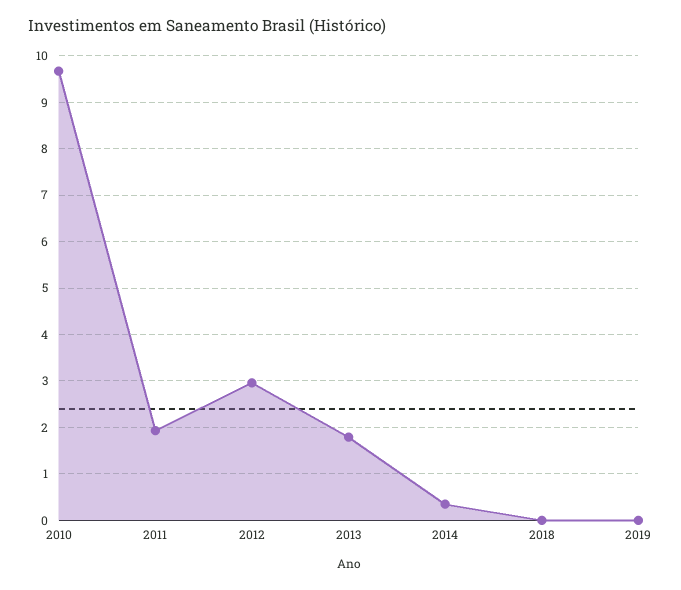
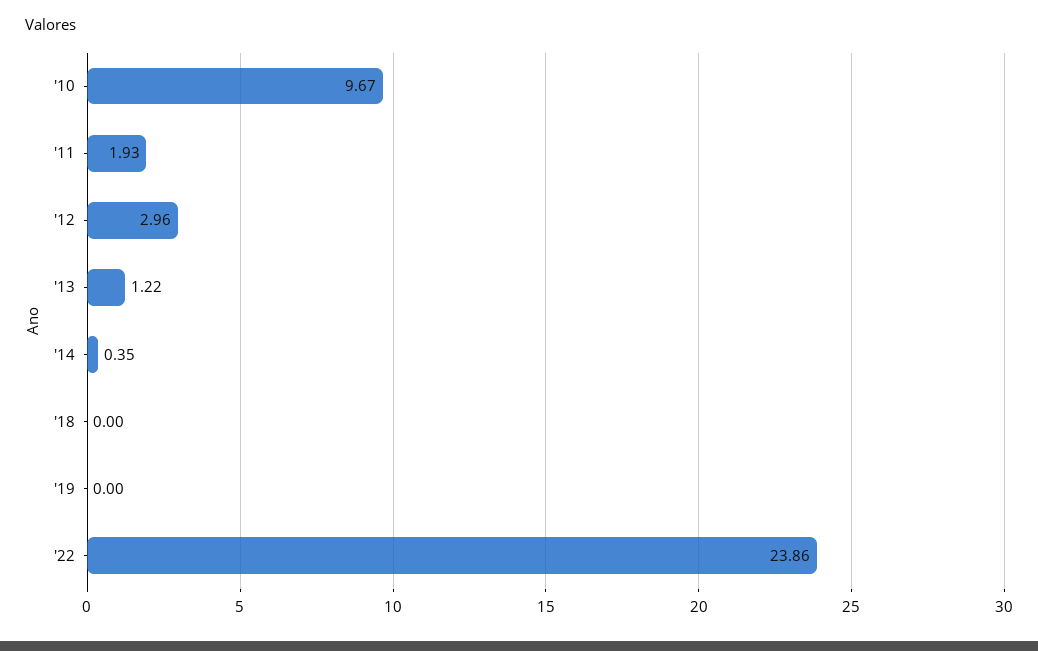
2013: 1.8 -> 1.22
'22: none -> 23.86

